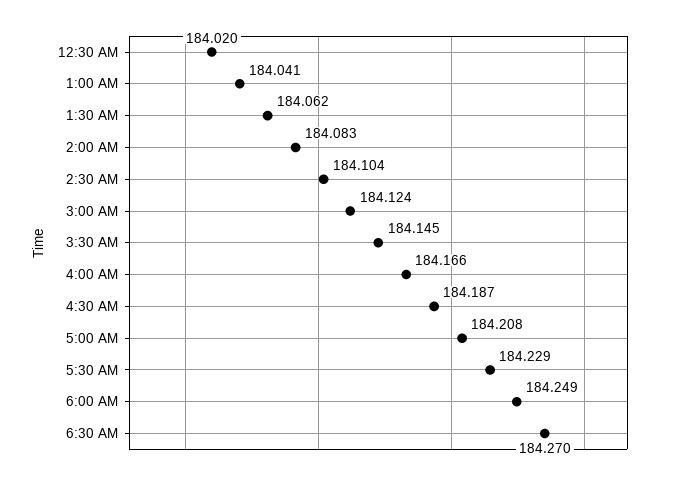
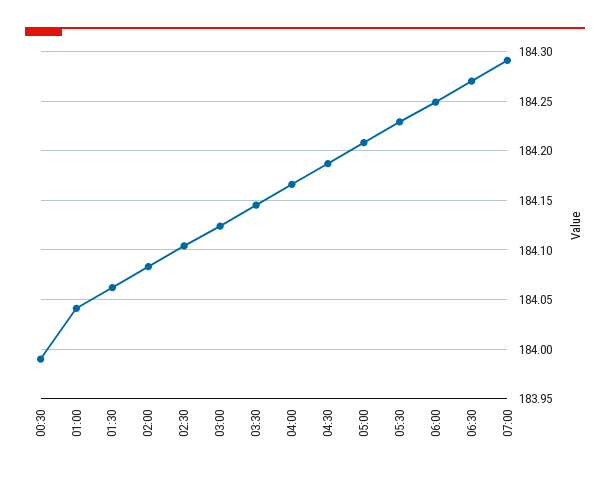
12:30 AM: 184.02 -> 183.99
07:00: none -> 184.29

